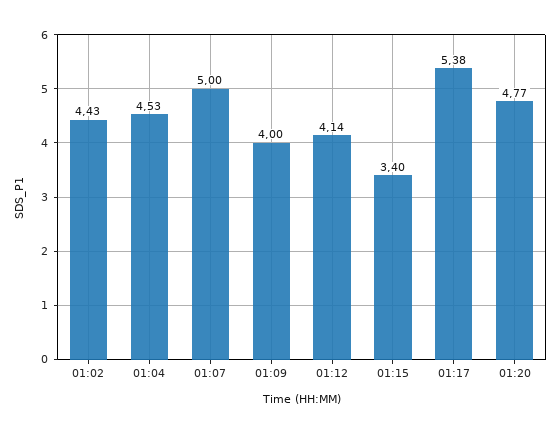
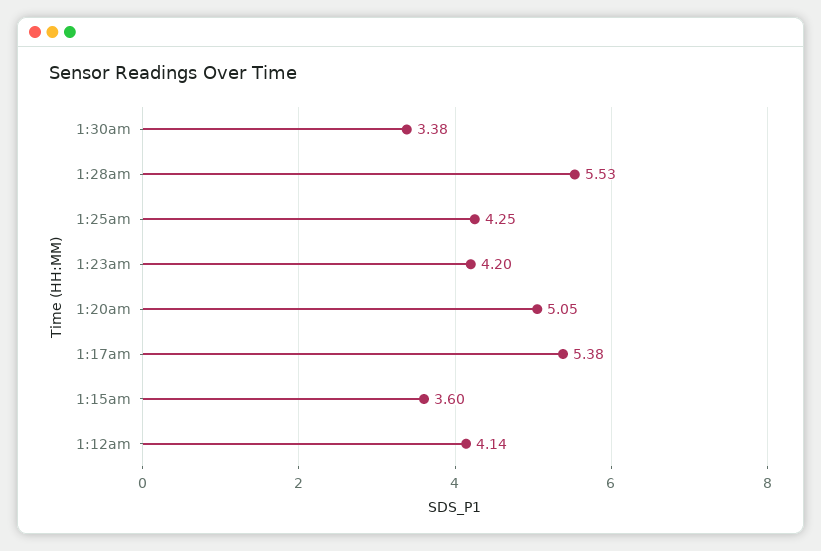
01:02: 4.43 -> none
01:04: 4.53 -> none
01:07: 5 -> none
01:09: 4 -> none
01:15: 3.4 -> 3.6
01:20: 4.77 -> 5.05
1:30am: none -> 3.38
1:28am: none -> 5.53
1:25am: none -> 4.25
1:23am: none -> 4.2

